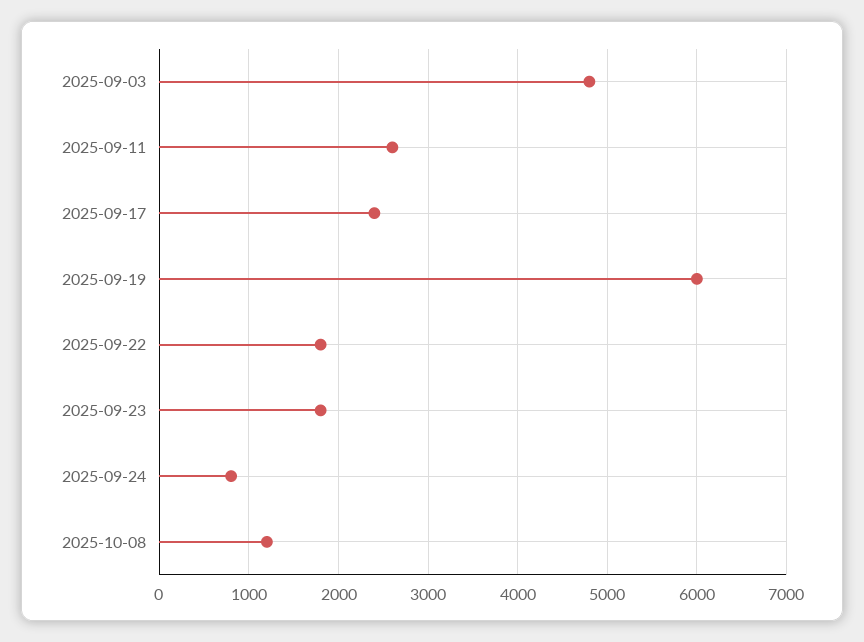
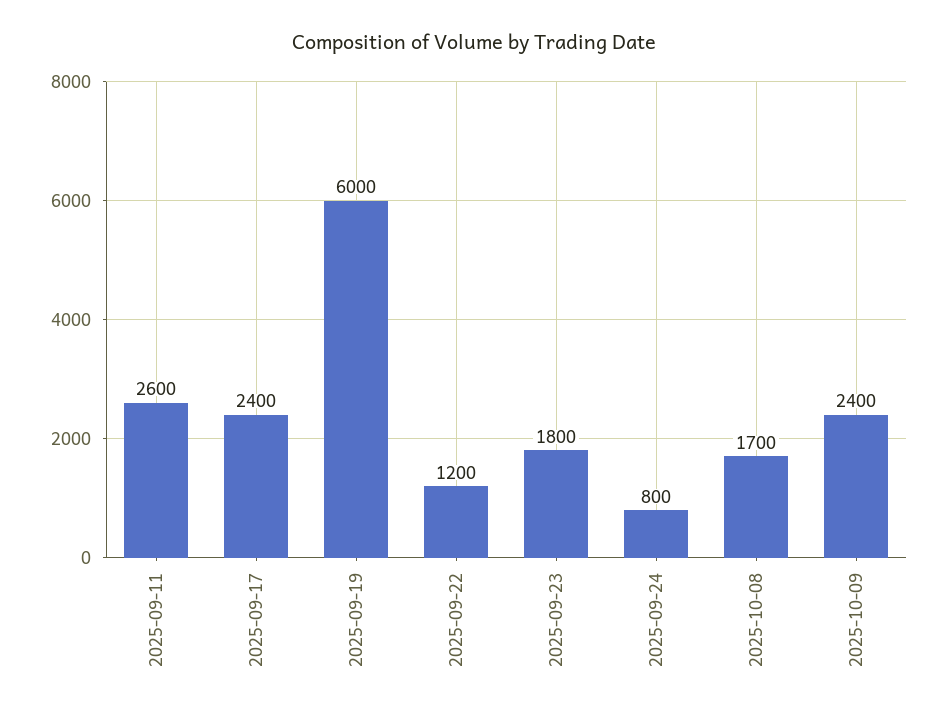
2025-09-03: 4800 -> none
2025-09-22: 1800 -> 1200
2025-10-08: 1200 -> 1700
2025-10-09: none -> 2400

